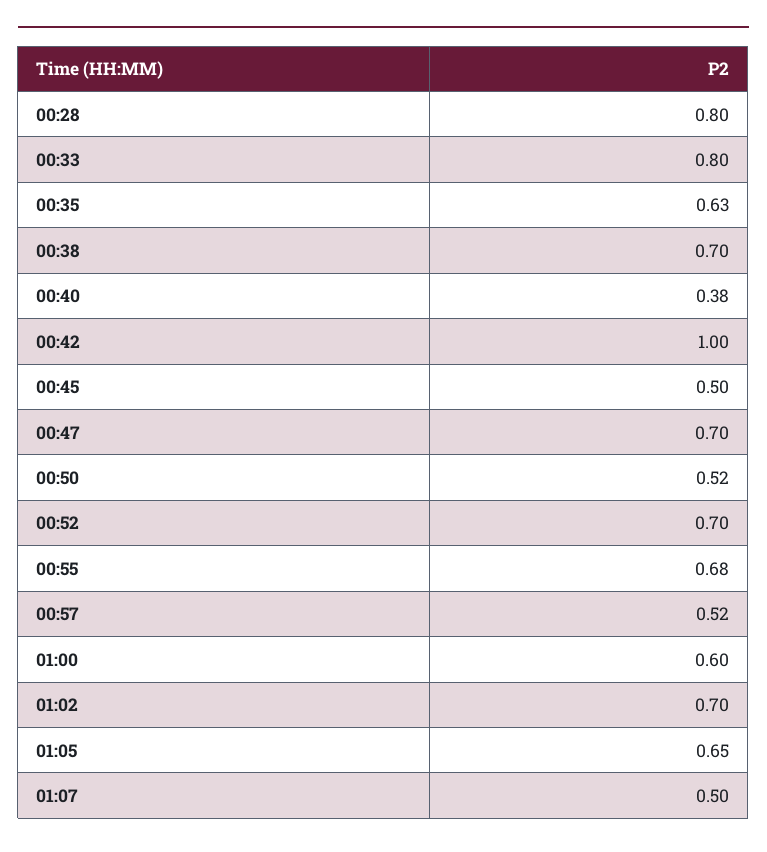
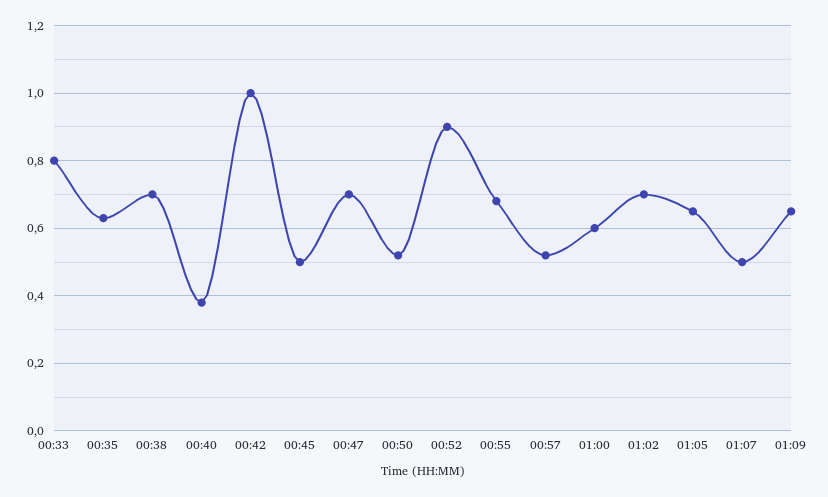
00:28: 0.8 -> none
00:52: 0.7 -> 0.9
01:09: none -> 0.65

